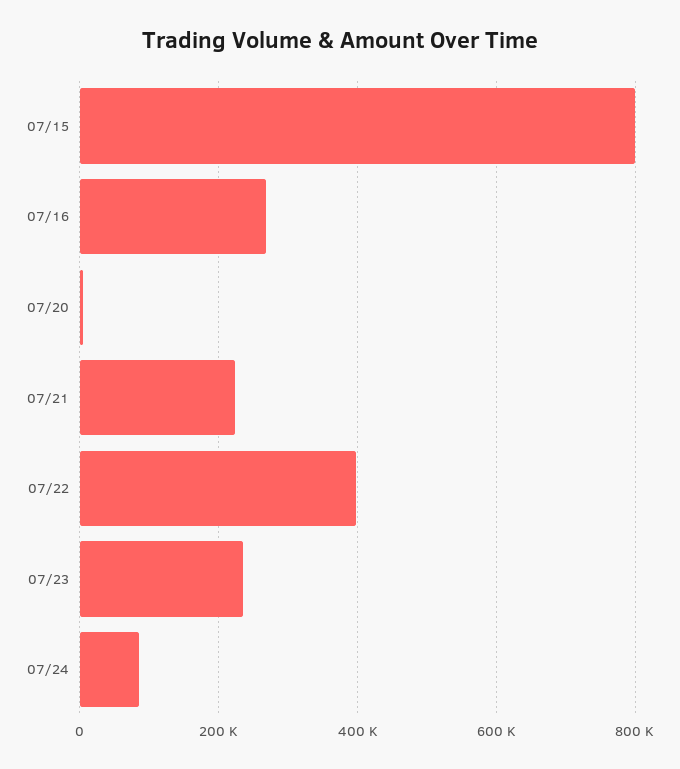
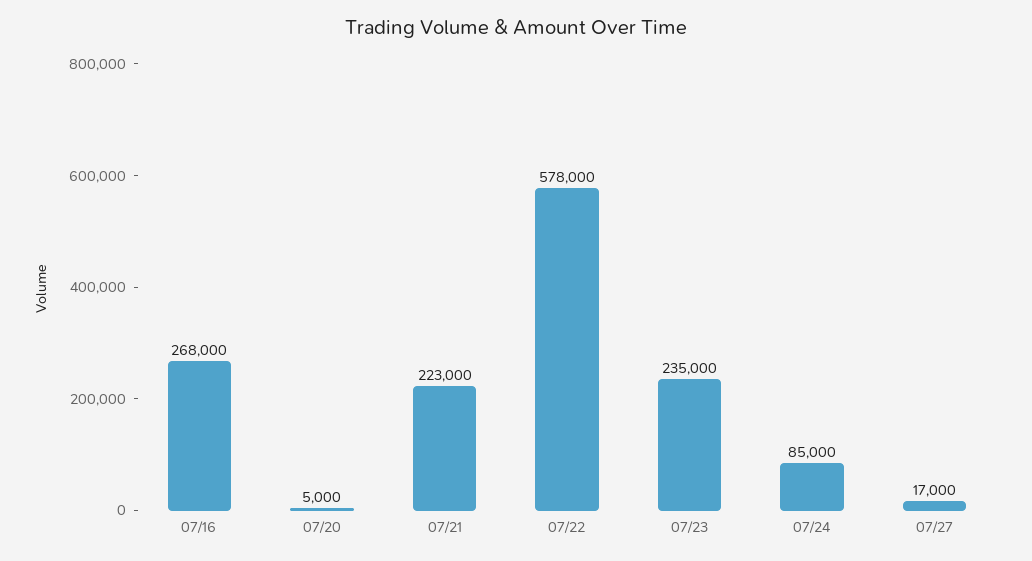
07/15: 800000 -> none
07/22: 400000 -> 578000
07/27: none -> 17000

